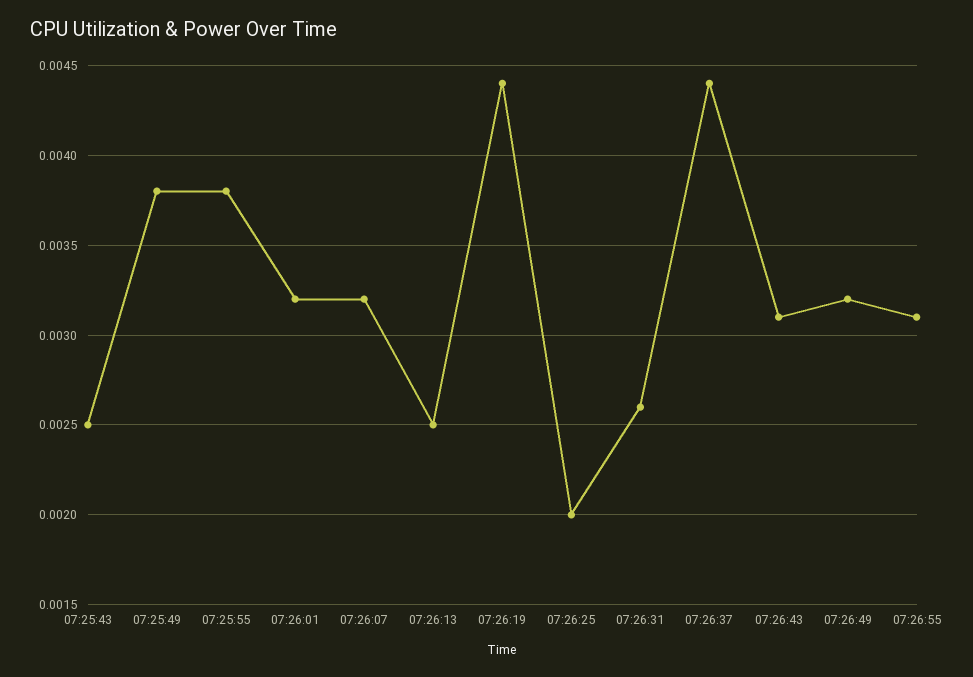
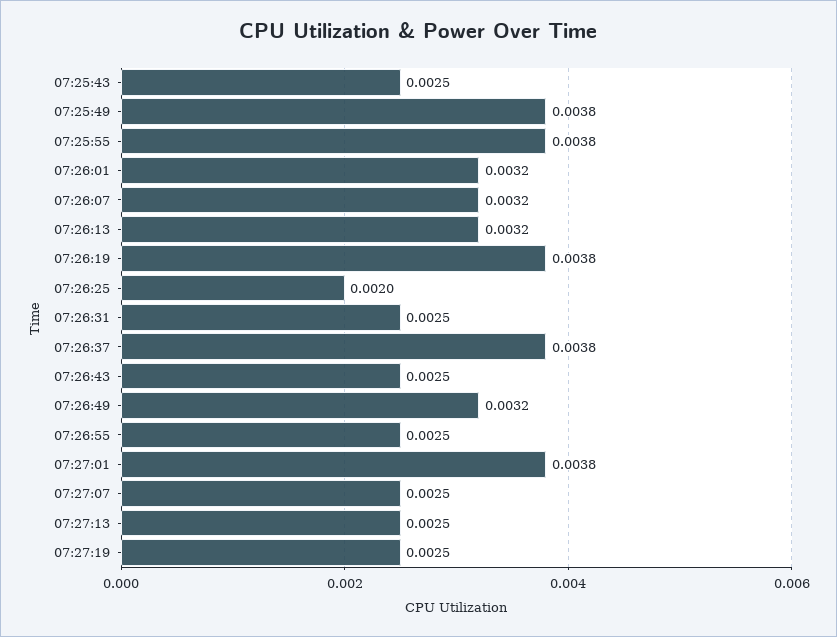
07:26:13: 0.0025 -> 0.0032
07:26:19: 0.0044 -> 0.0038
07:26:31: 0.0026 -> 0.0025
07:26:37: 0.0044 -> 0.0038
07:26:43: 0.0031 -> 0.0025
07:26:55: 0.0031 -> 0.0025
07:27:01: none -> 0.0038
07:27:07: none -> 0.0025
07:27:13: none -> 0.0025
07:27:19: none -> 0.0025

